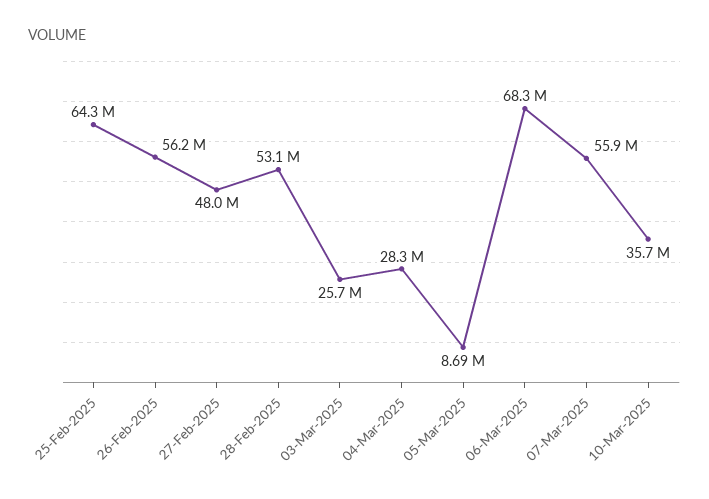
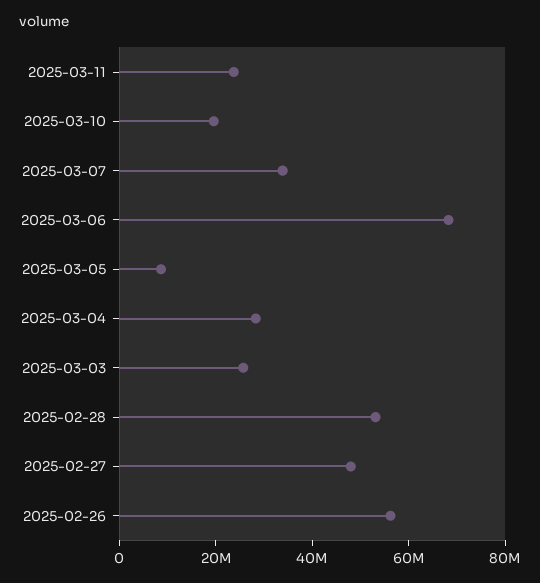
25-Feb-2025: 64300000 -> none
07-Mar-2025: 55900000 -> 35000000
10-Mar-2025: 35700000 -> 20000000
2025-03-11: none -> 25000000

